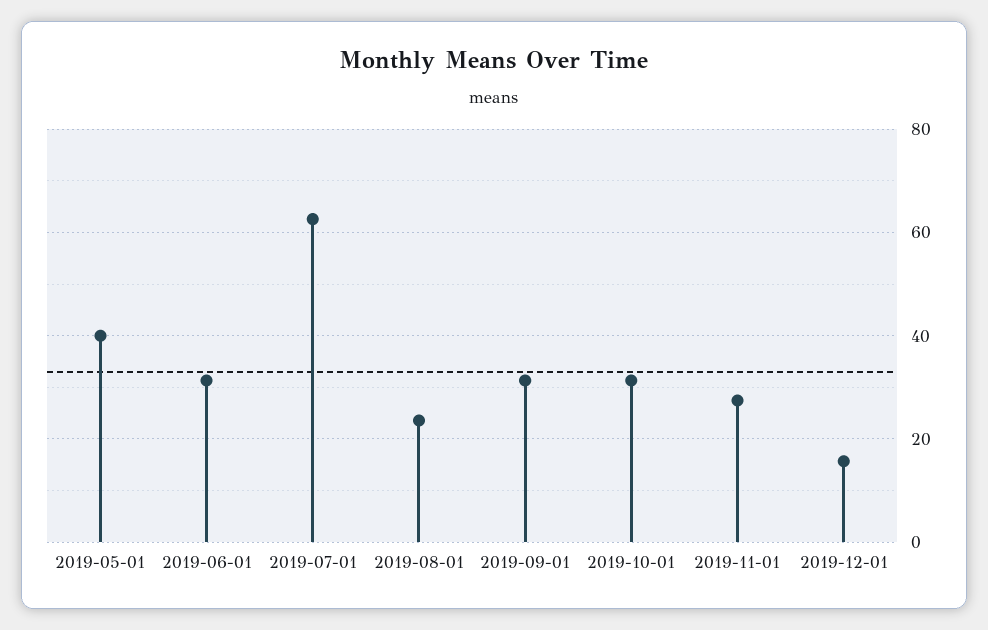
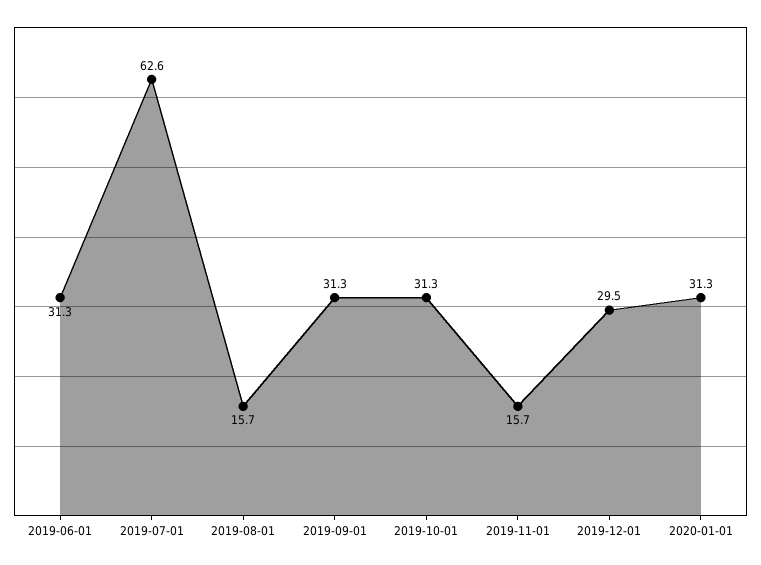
2019-05-01: 40 -> none
2019-08-01: 24 -> 15.7
2019-11-01: 28 -> 15.7
2019-12-01: 16 -> 29.5
2020-01-01: none -> 31.3

